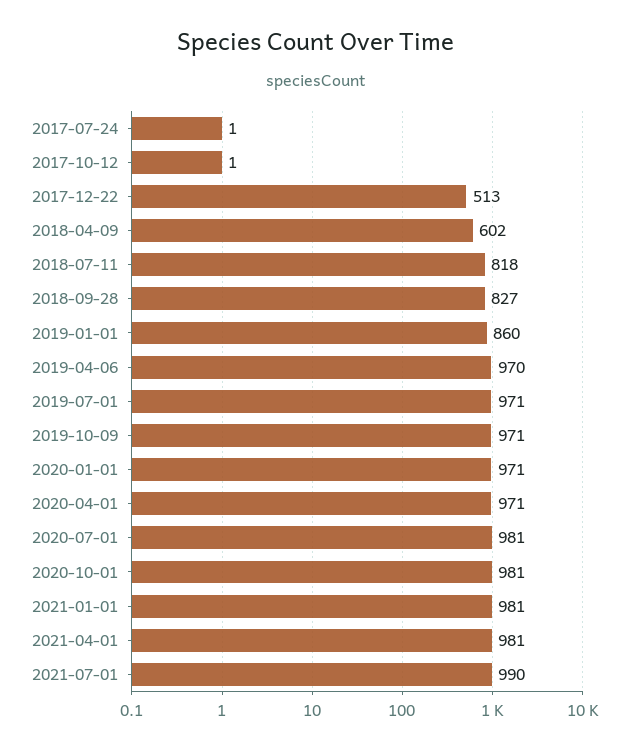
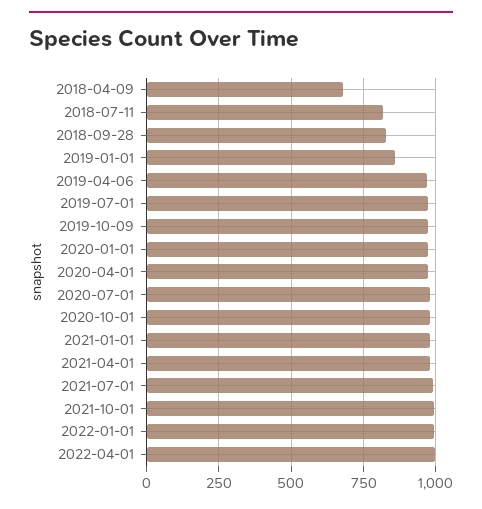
2017-07-24: 1 -> none
2017-10-12: 1 -> none
2017-12-22: 513 -> none
2018-04-09: 602 -> 675
2021-10-01: none -> 1000
2022-01-01: none -> 1000
2022-04-01: none -> 1000

